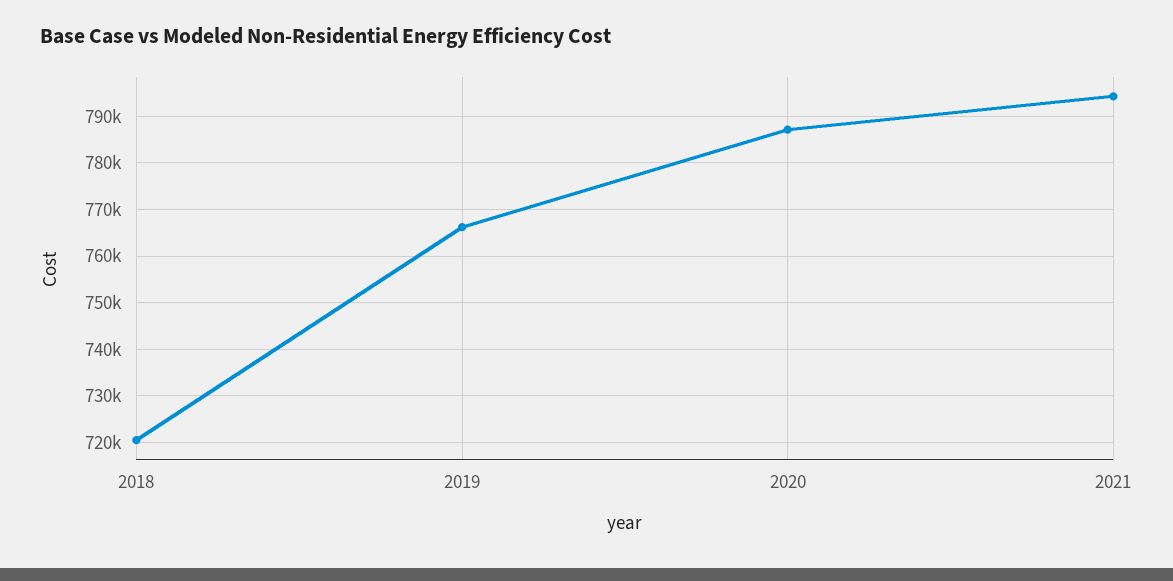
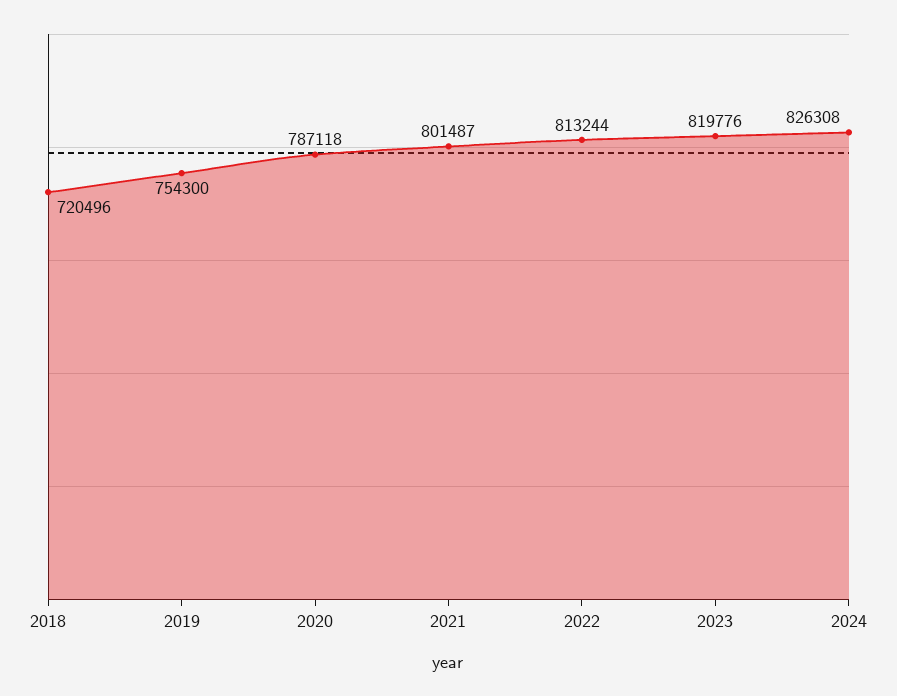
2019: 766000 -> 754300
2021: 794000 -> 801487
2022: none -> 813244
2023: none -> 819776
2024: none -> 826308

